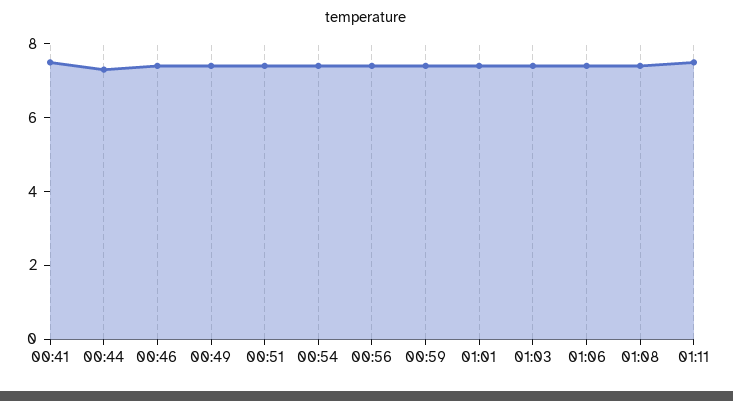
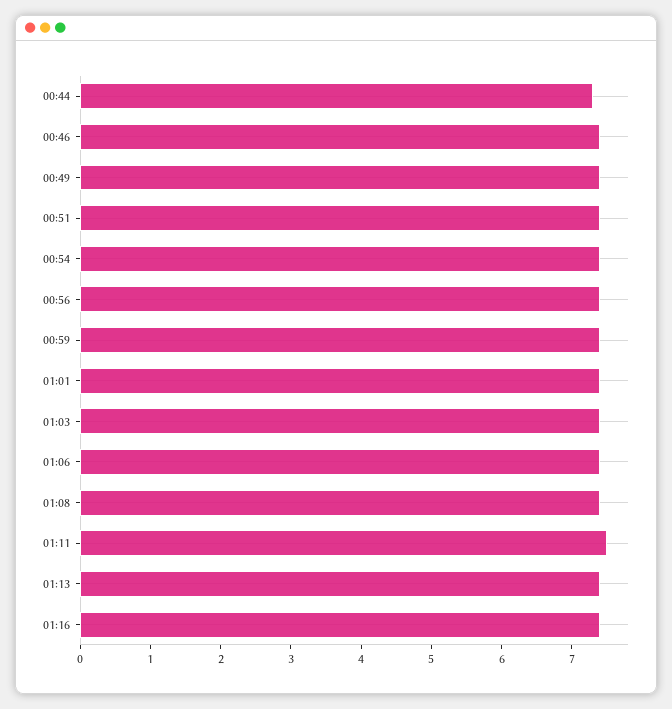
00:41: 7.5 -> none
01:13: none -> 7.5
01:16: none -> 7.5

